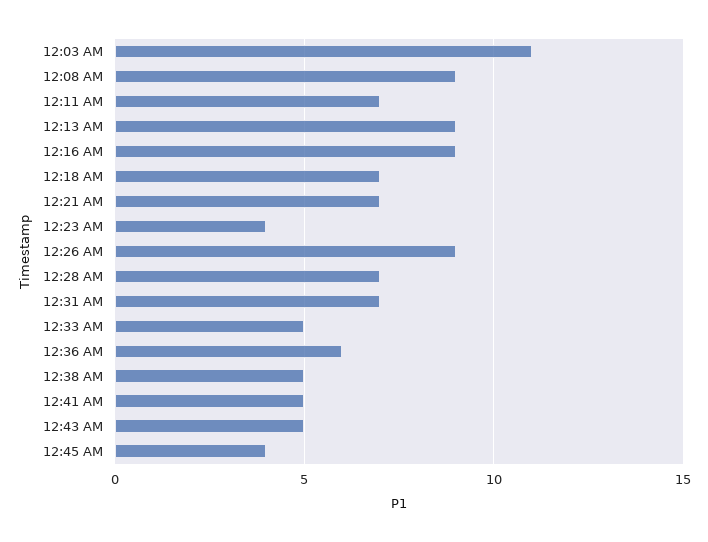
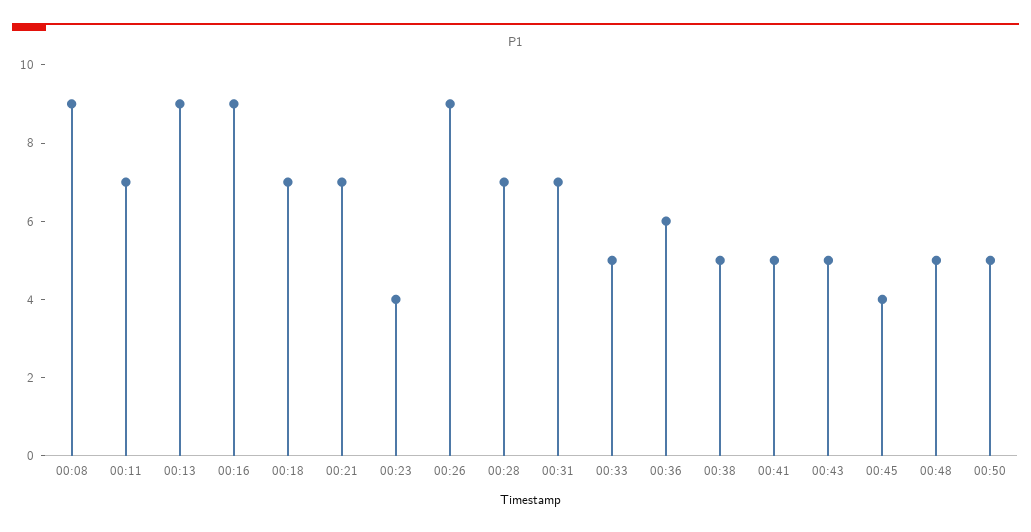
12:03 AM: 11 -> none
00:48: none -> 5
00:50: none -> 5

